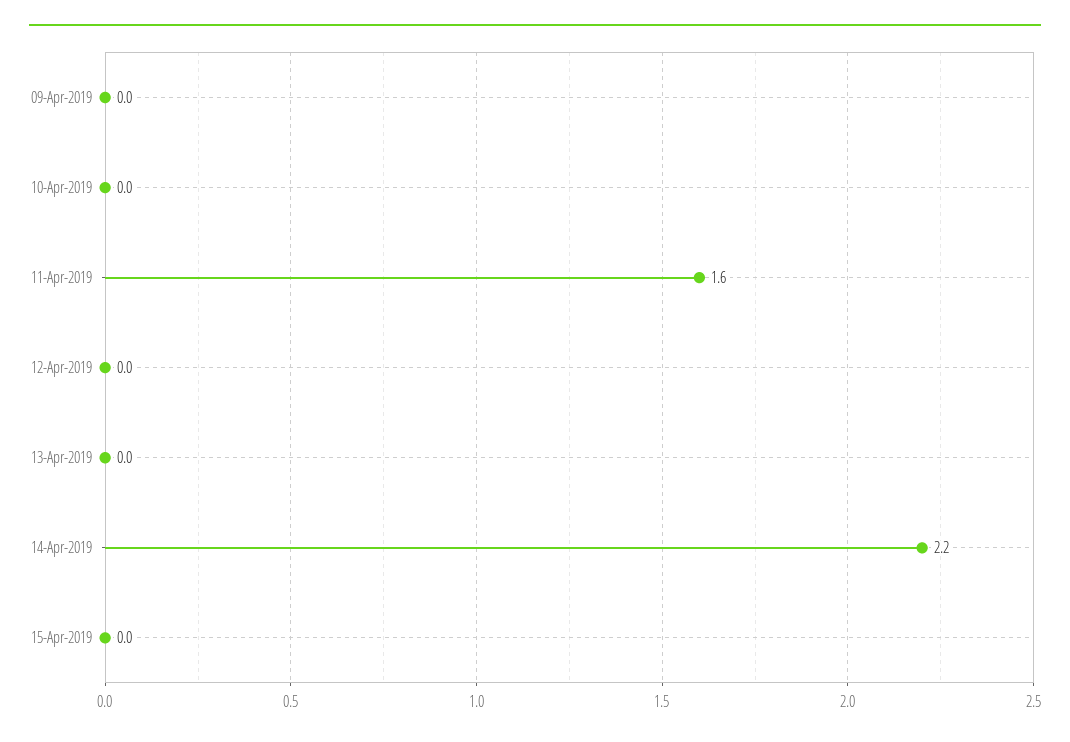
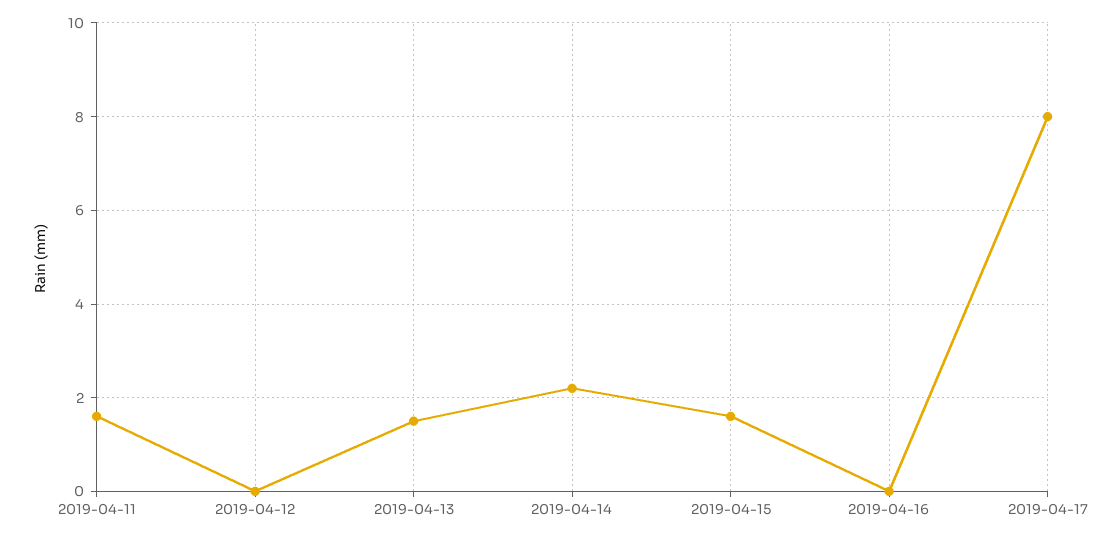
09-Apr-2019: 0 -> none
10-Apr-2019: 0 -> none
13-Apr-2019: 0 -> 1.5
15-Apr-2019: 0 -> 1.5
2019-04-16: none -> 0
2019-04-17: none -> 8

